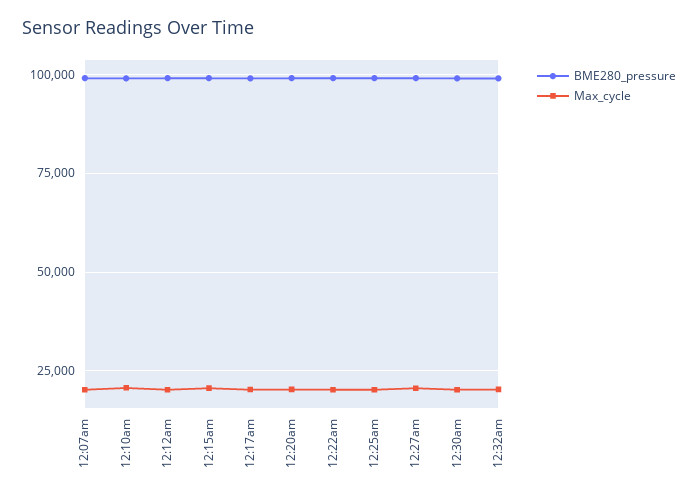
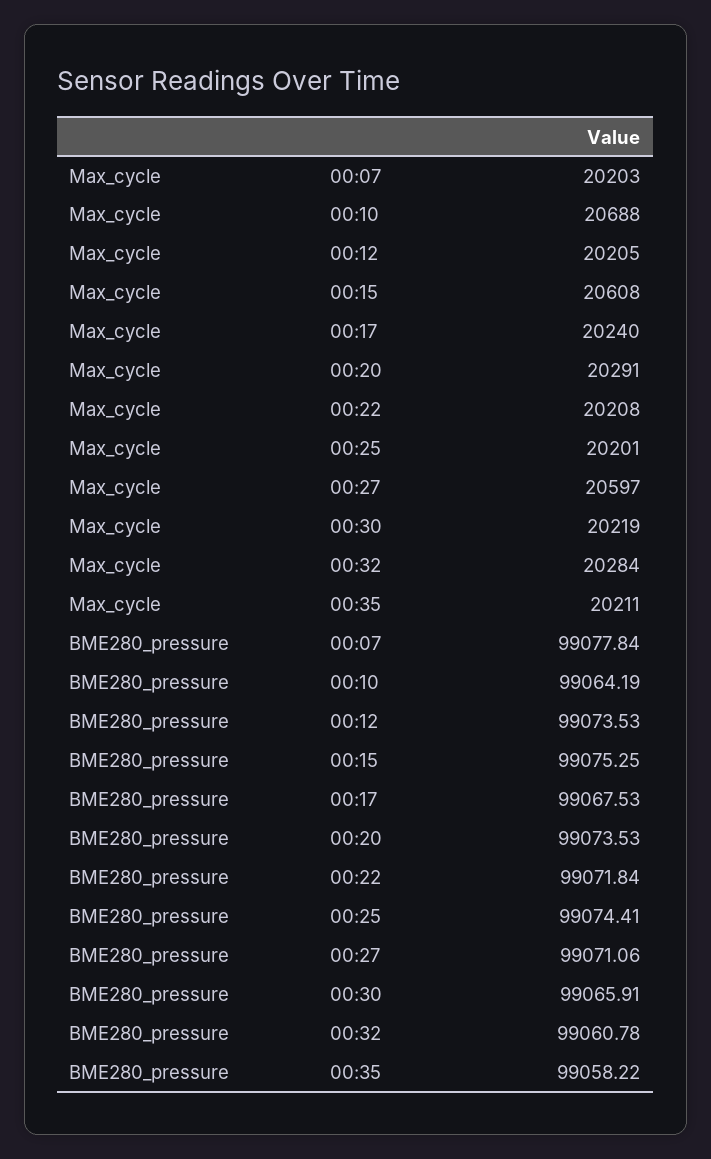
Max_cycle, 00:35: none -> 20211
BME280_pressure, 00:35: none -> 99058.22

